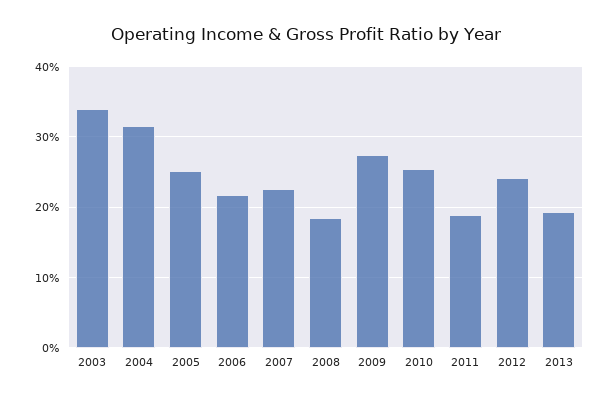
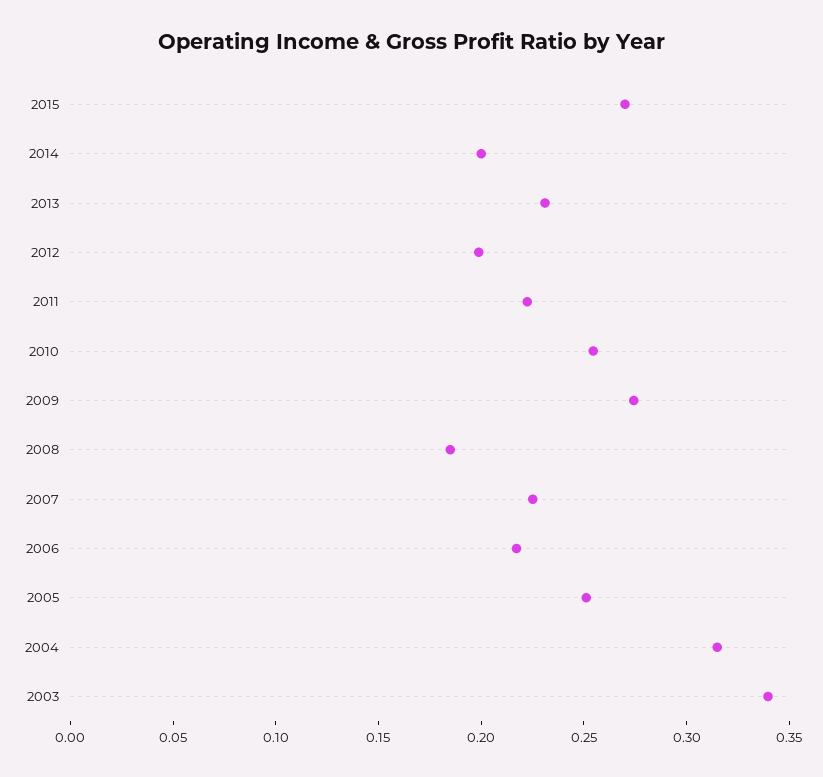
2011: 0.19 -> 0.22
2012: 0.24 -> 0.2
2013: 0.19 -> 0.23
2015: none -> 0.27
2014: none -> 0.2

